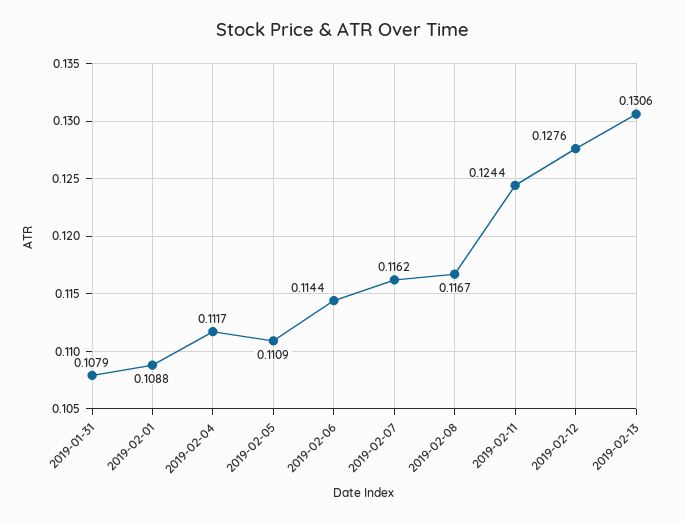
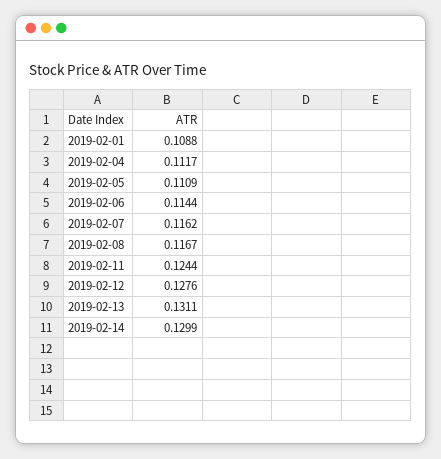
2019-01-31: 0.1079 -> none
2019-02-13: 0.1306 -> 0.1311
2019-02-14: none -> 0.1299

